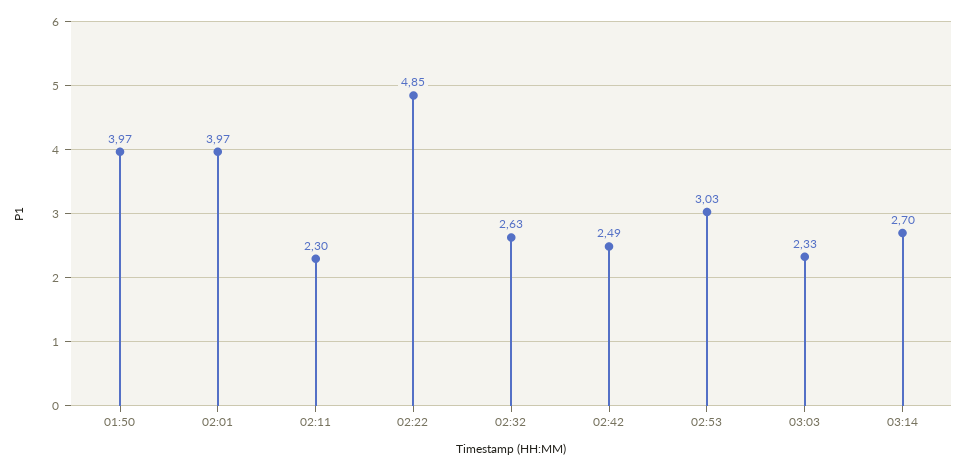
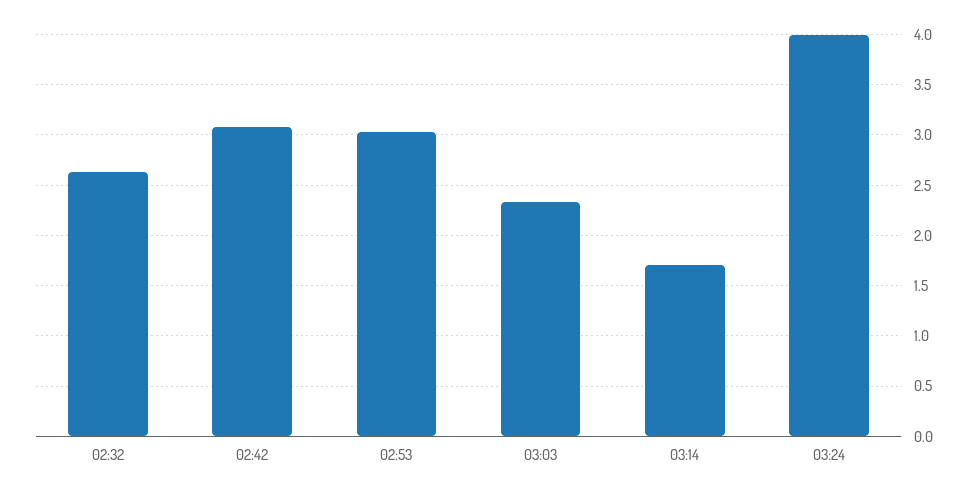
01:50: 3.97 -> none
02:01: 3.97 -> none
02:11: 2.3 -> none
02:22: 4.85 -> none
02:42: 2.49 -> 3.1
03:14: 2.7 -> 1.7
03:24: none -> 4

